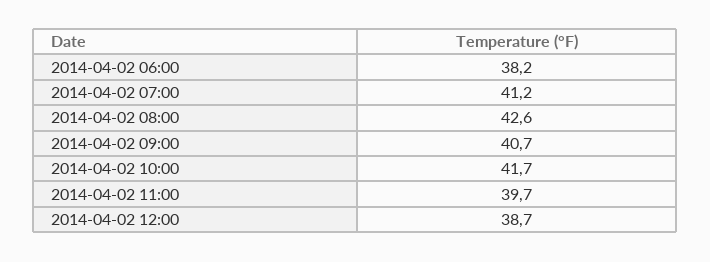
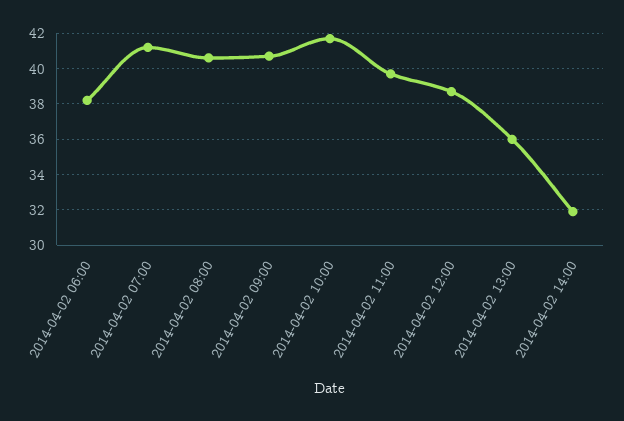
2014-04-02 08:00: 42.6 -> 40.5
2014-04-02 13:00: none -> 36
2014-04-02 14:00: none -> 32

